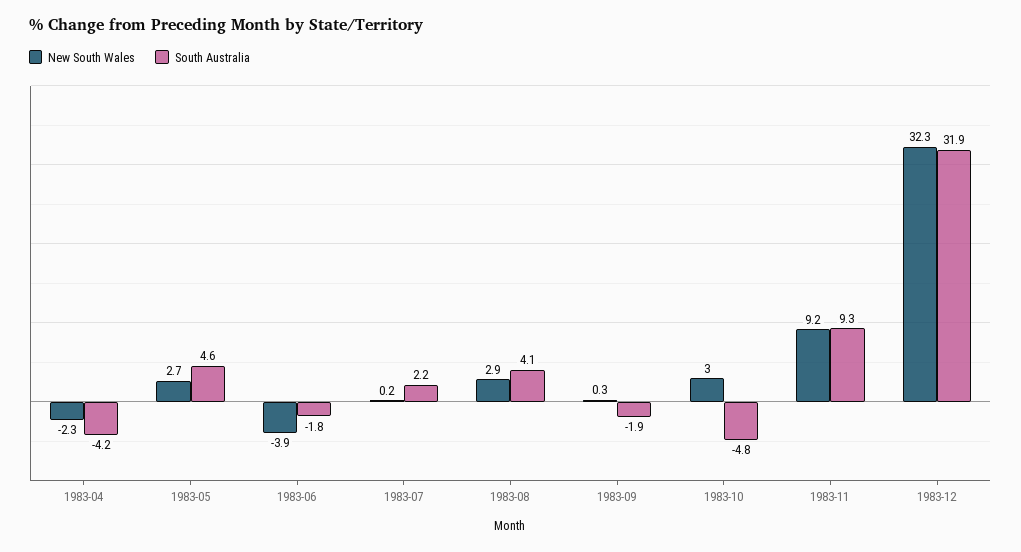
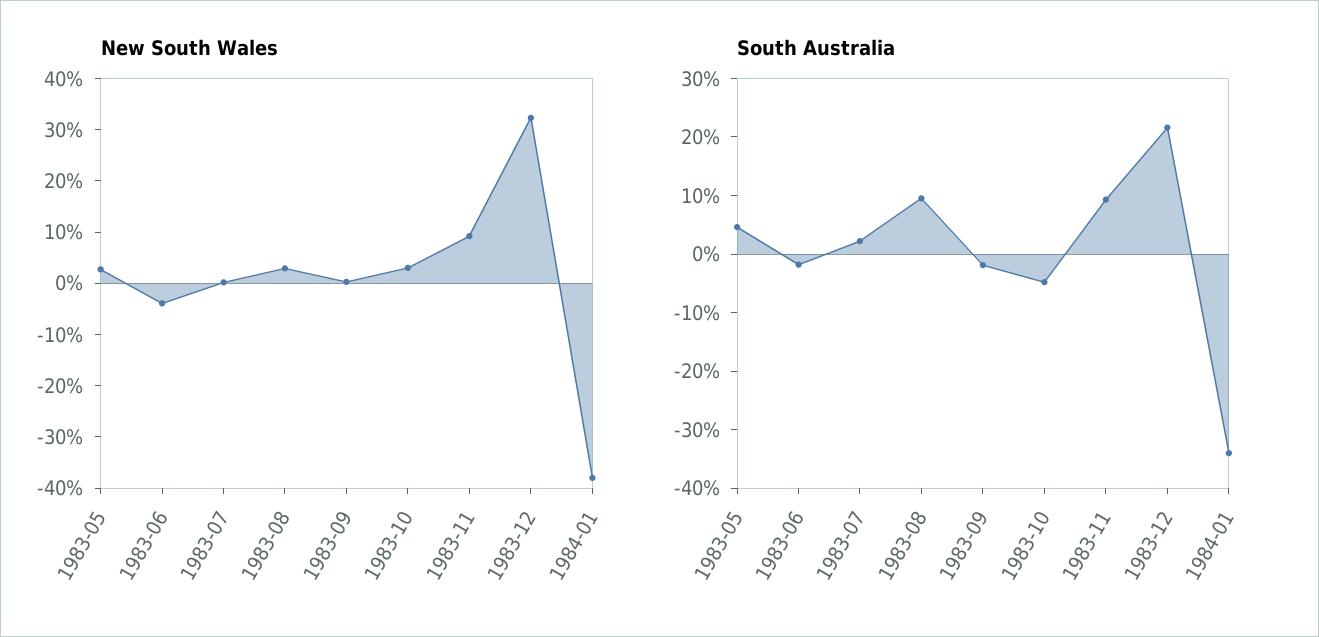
New South Wales, 1983-04: -2.3 -> none
South Australia, 1983-04: -4.2 -> none
South Australia, 1983-08: 4.1 -> 10
South Australia, 1983-12: 31.9 -> 22
New South Wales, 1984-01: none -> -38
South Australia, 1984-01: none -> -34

